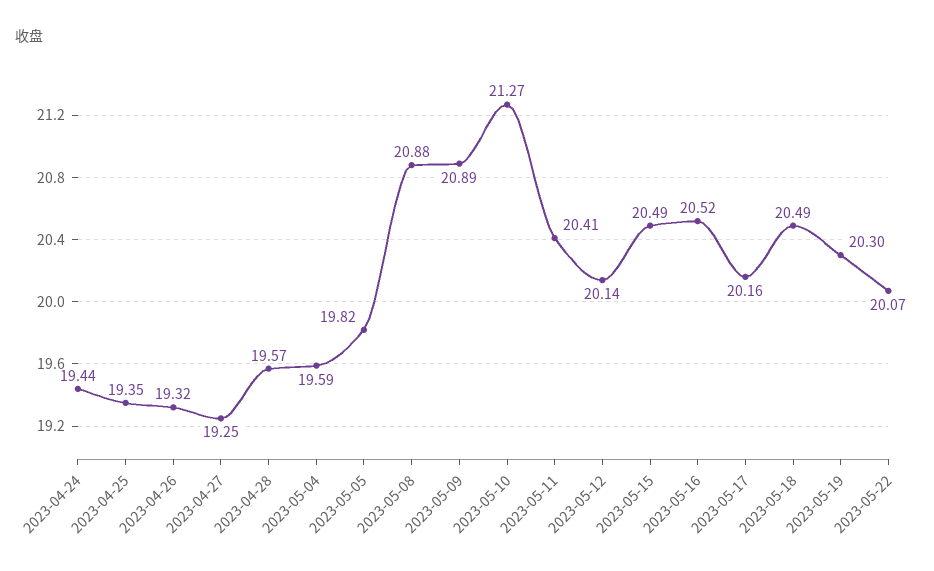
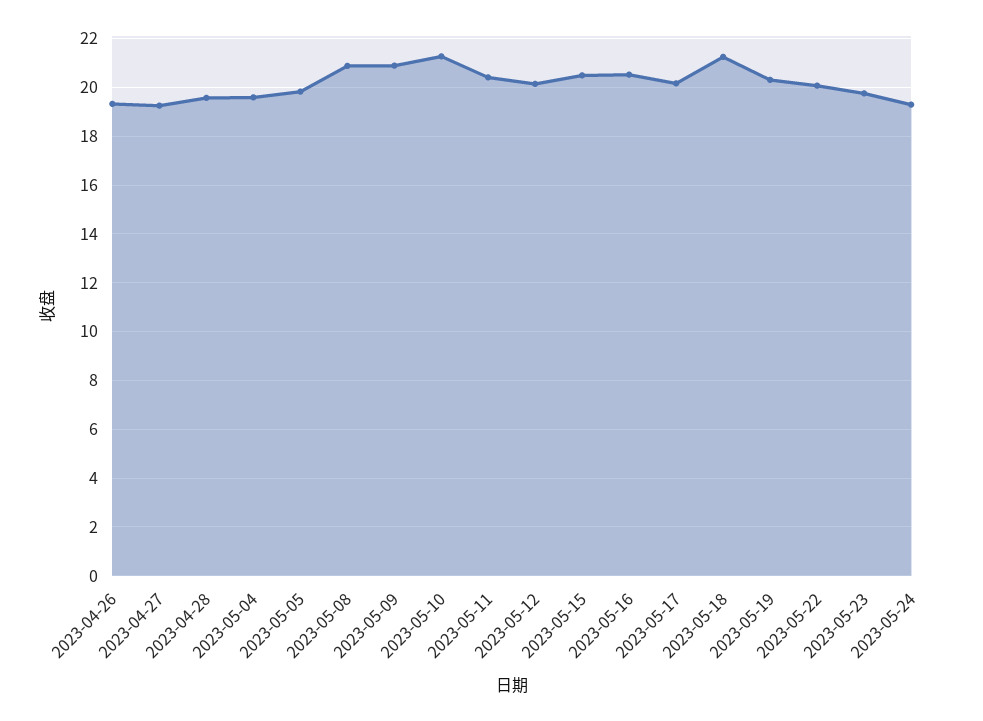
2023-04-24: 19.44 -> none
2023-04-25: 19.35 -> none
2023-05-18: 20.49 -> 21.25
2023-05-23: none -> 19.75
2023-05-24: none -> 19.25

